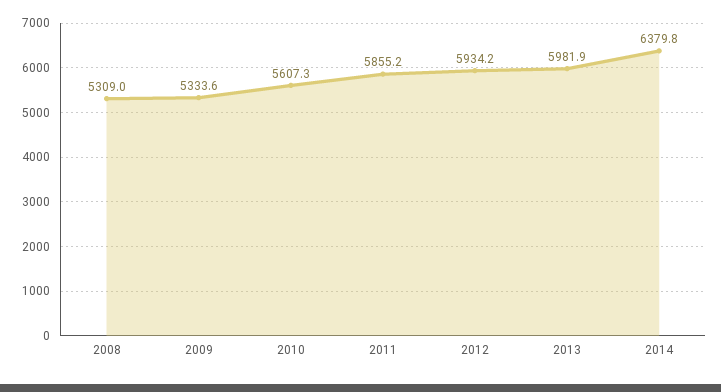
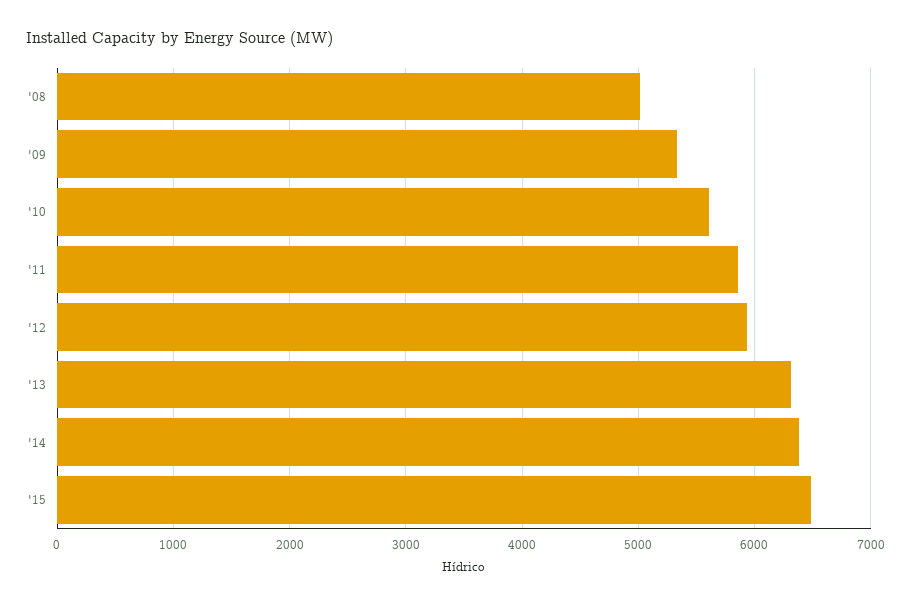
2008: 5309 -> 5000
2013: 5981.9 -> 6300
'15: none -> 6500

